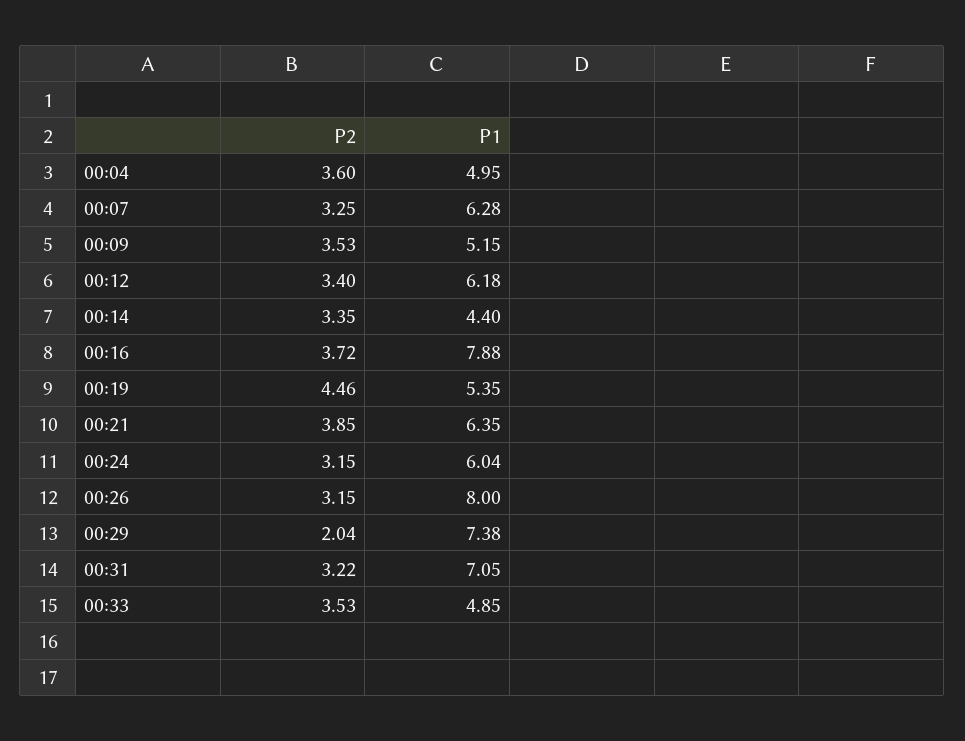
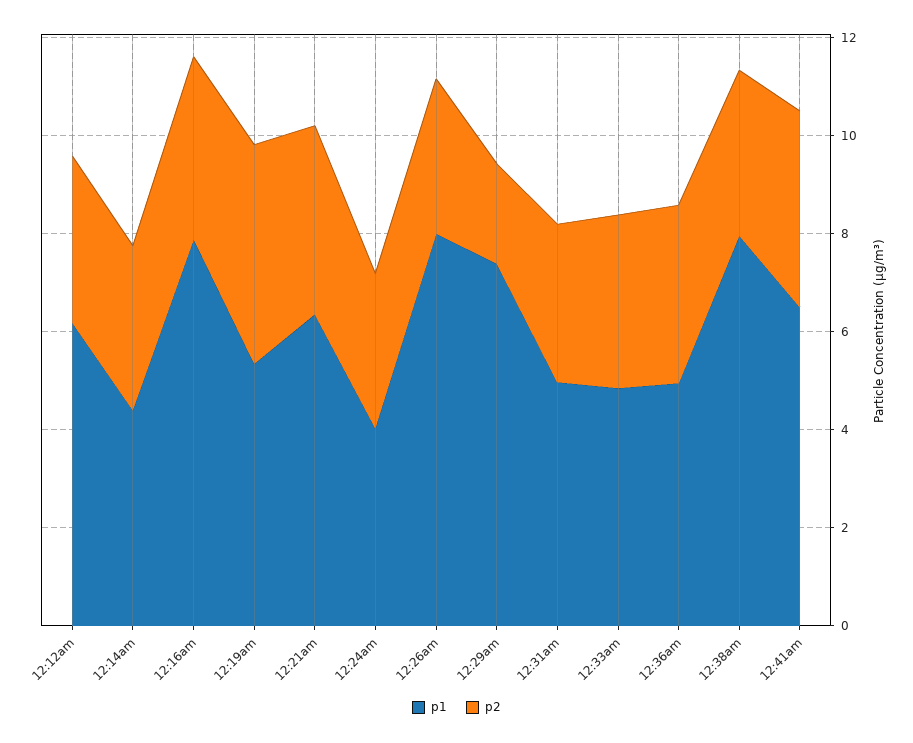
P2, 00:04: 3.6 -> none
P1, 00:04: 4.95 -> none
P2, 00:07: 3.25 -> none
P1, 00:07: 6.28 -> none
P2, 00:09: 3.53 -> none
P1, 00:09: 5.15 -> none
P1, 00:24: 6.04 -> 4
P1, 00:31: 7.05 -> 5
P1, 12:36am: none -> 5
P2, 12:36am: none -> 3.5
P1, 12:38am: none -> 8
P2, 12:38am: none -> 3.5
P1, 12:41am: none -> 6.5
P2, 12:41am: none -> 4

